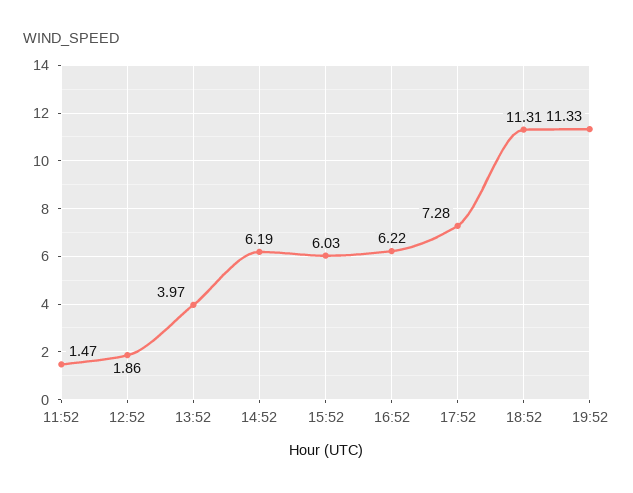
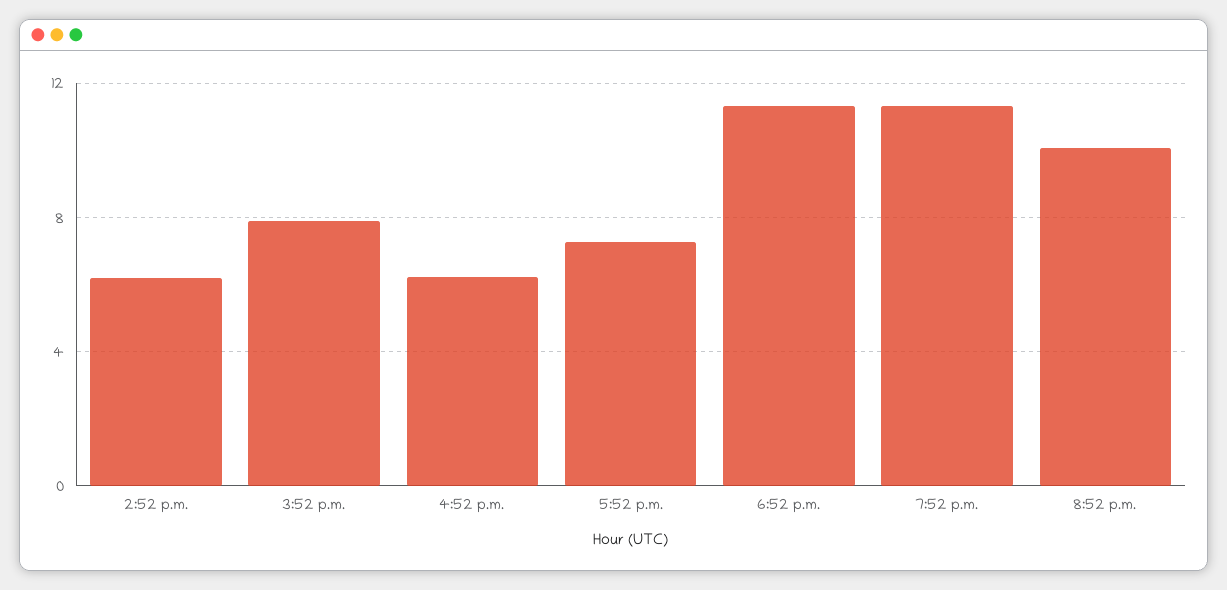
11:52: 1.47 -> none
12:52: 1.86 -> none
13:52: 3.97 -> none
15:52: 6.03 -> 8
8:52 p.m.: none -> 10

